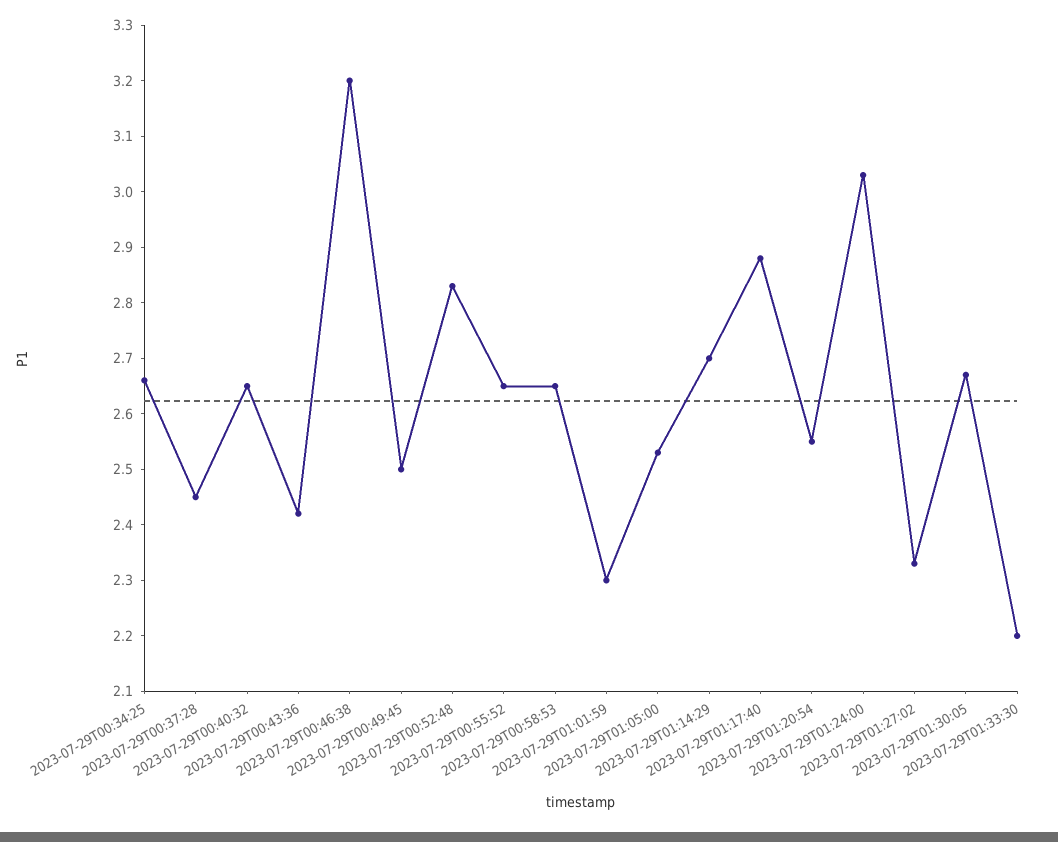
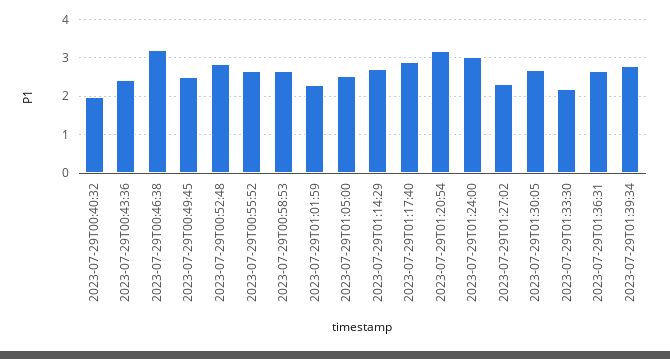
2023-07-29T00:34:25: 2.65 -> none
2023-07-29T00:37:28: 2.45 -> none
2023-07-29T00:40:32: 2.65 -> 2
2023-07-29T01:20:54: 2.55 -> 3.2
2023-07-29T01:36:31: none -> 2.6
2023-07-29T01:39:34: none -> 2.8

